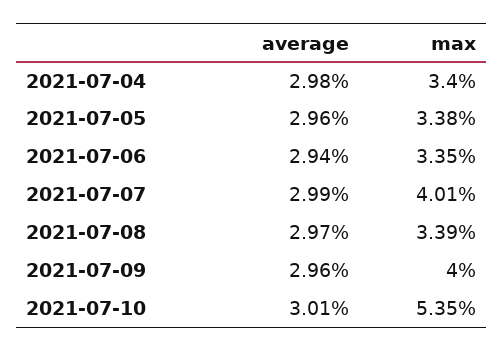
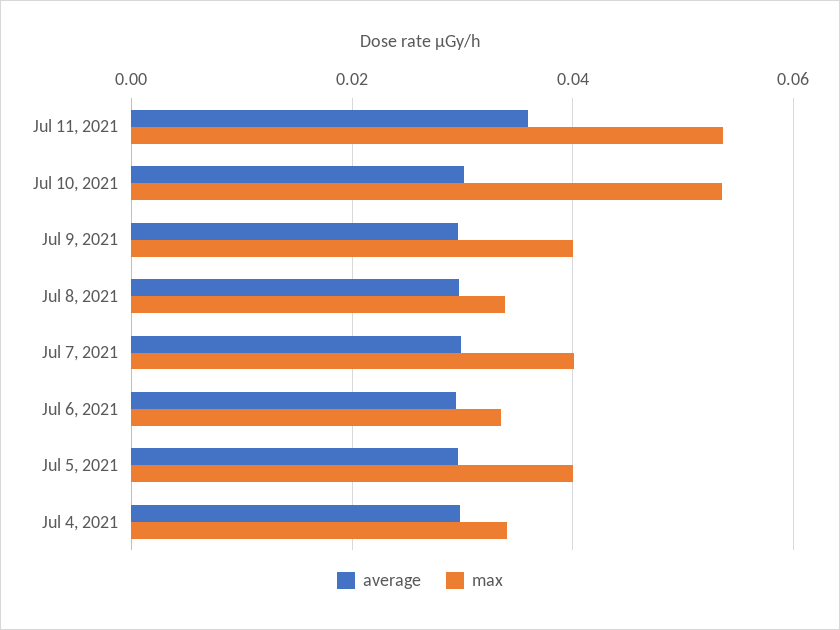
max, 2021-07-05: 0.0338 -> 0.04
average, Jul 11, 2021: none -> 0.036
max, Jul 11, 2021: none -> 0.054

